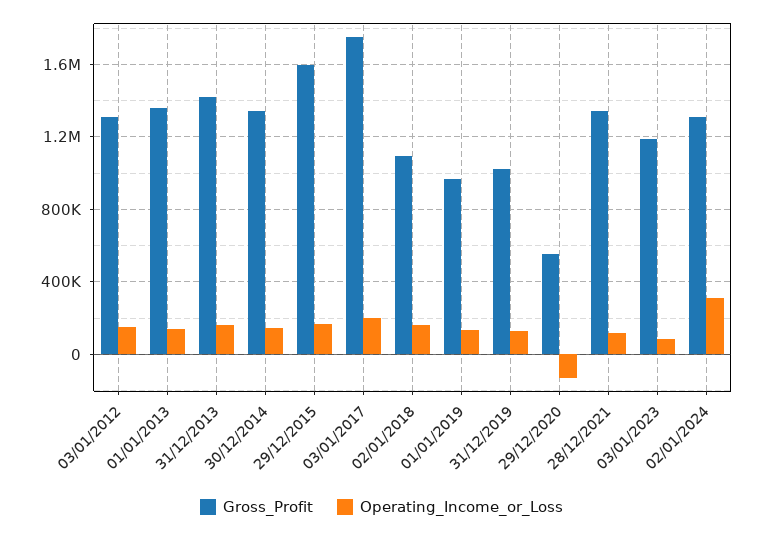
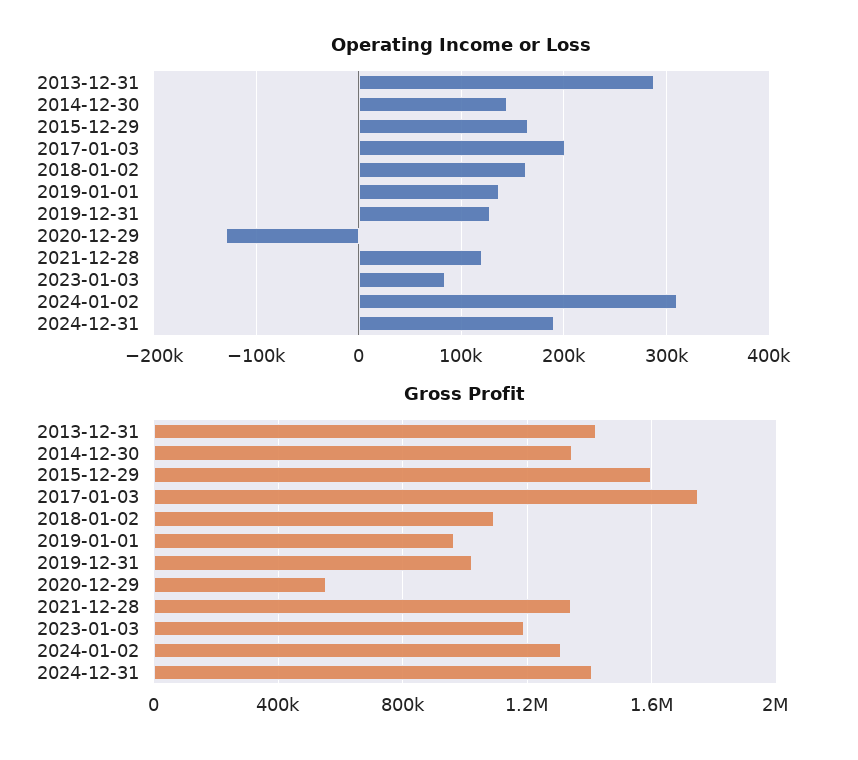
Gross_Profit, 03/01/2012: 1300000 -> none
Operating_Income_or_Loss, 03/01/2012: 150000 -> none
Gross_Profit, 01/01/2013: 1350000 -> none
Operating_Income_or_Loss, 01/01/2013: 150000 -> none
Operating_Income_or_Loss, 31/12/2013: 150000 -> 290000
Operating_Income_or_Loss, 2024-12-31: none -> 190000
Gross_Profit, 2024-12-31: none -> 1400000

